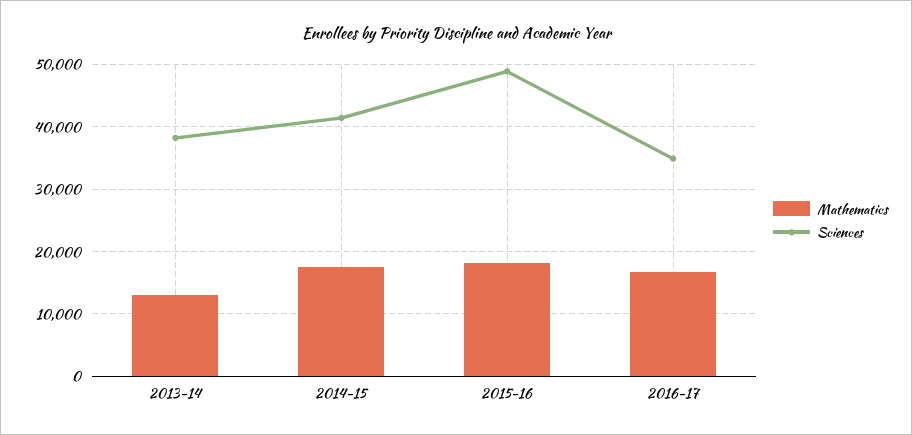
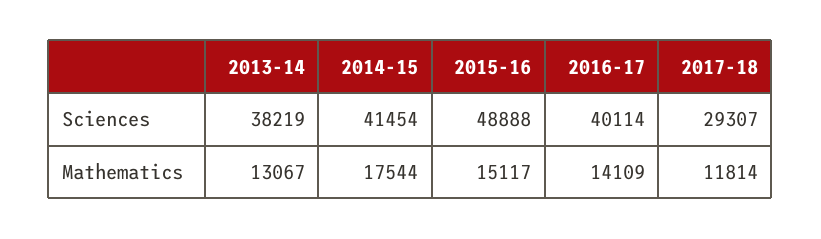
Mathematics, 2015-16: 18000 -> 15117
Mathematics, 2016-17: 17000 -> 14109
Sciences, 2016-17: 35000 -> 40114
Sciences, 2017-18: none -> 29307
Mathematics, 2017-18: none -> 11814

